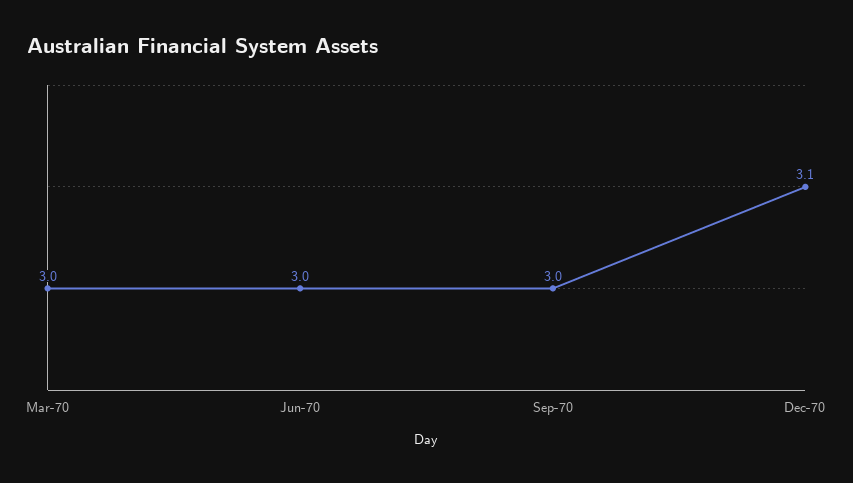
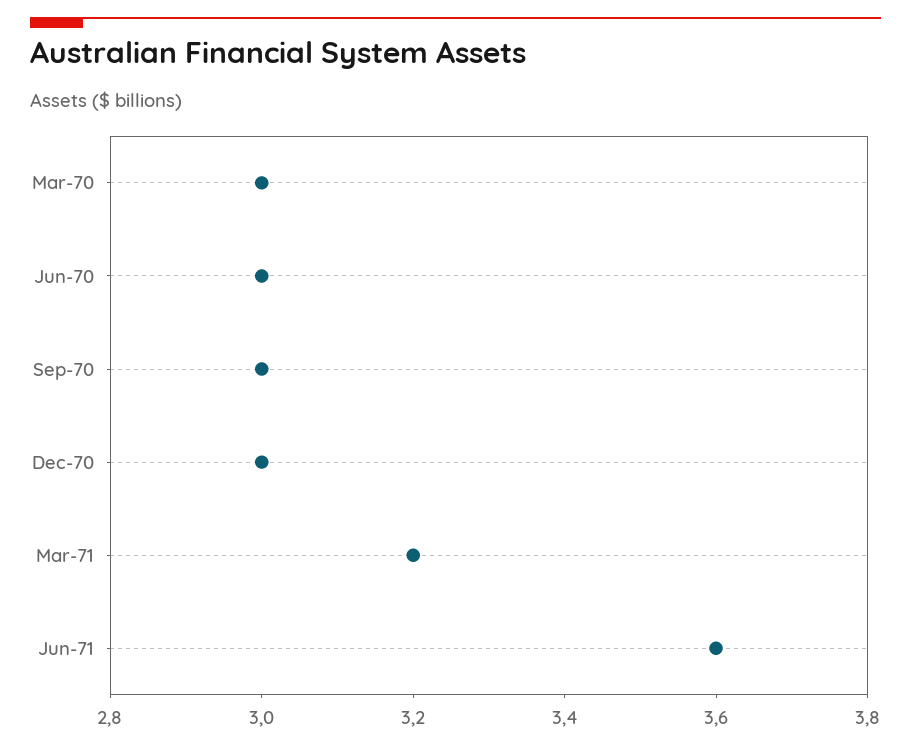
Dec-70: 3.1 -> 3
Mar-71: none -> 3.2
Jun-71: none -> 3.6

